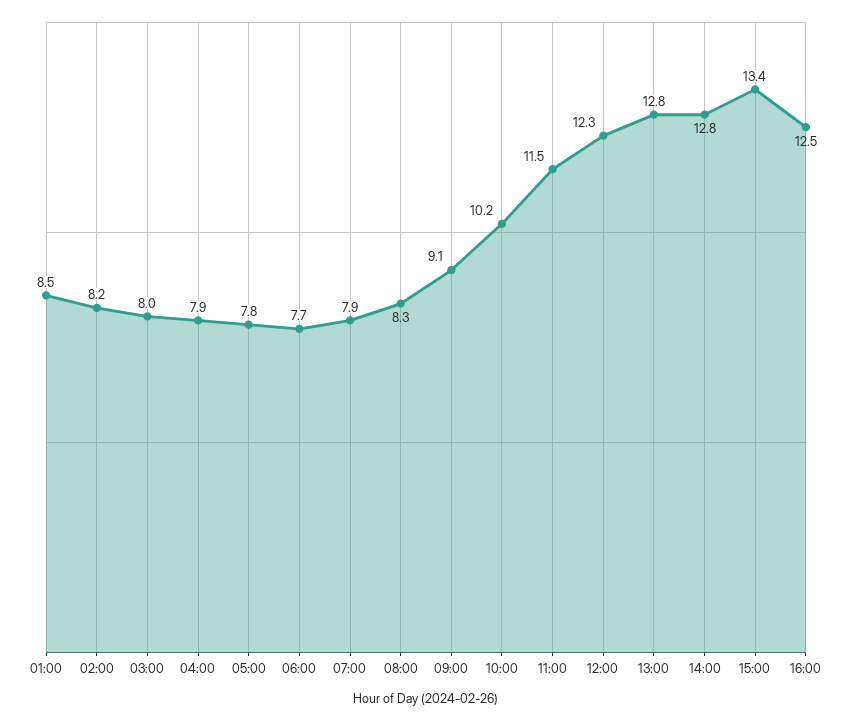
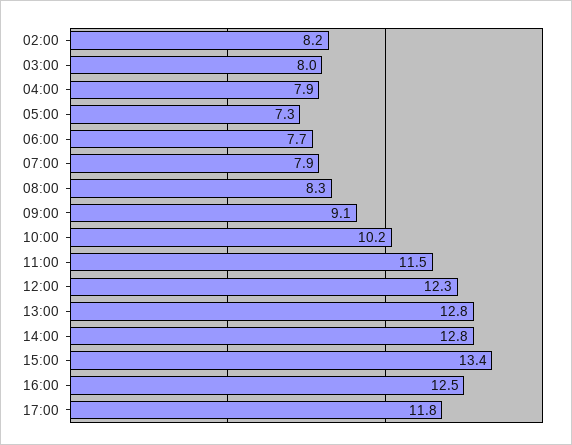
01:00: 8.5 -> none
05:00: 7.8 -> 7.3
17:00: none -> 11.8

